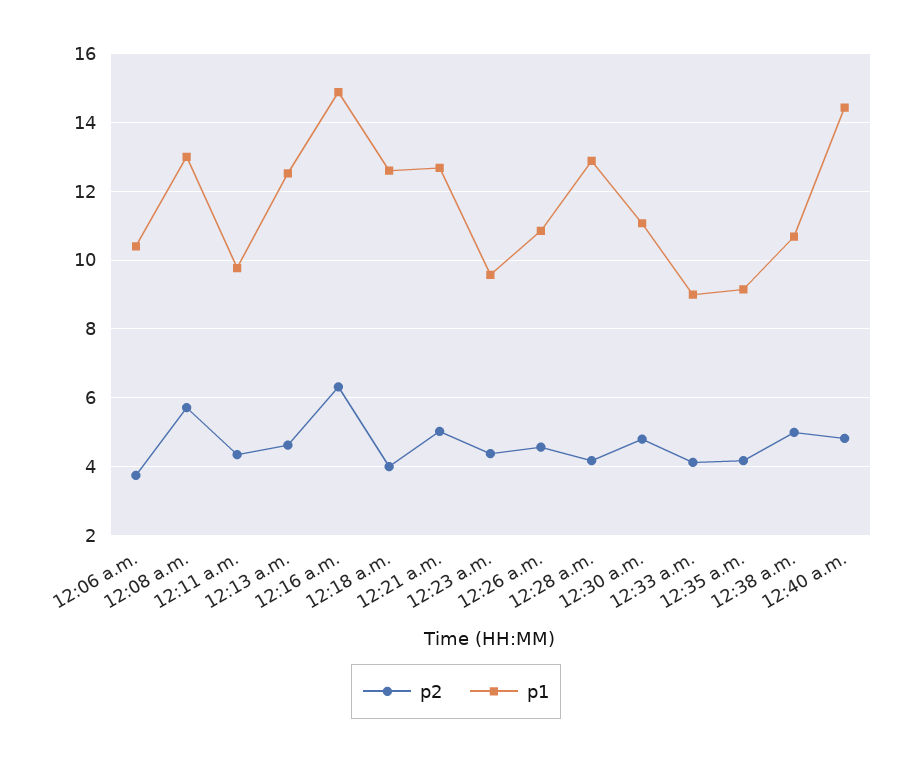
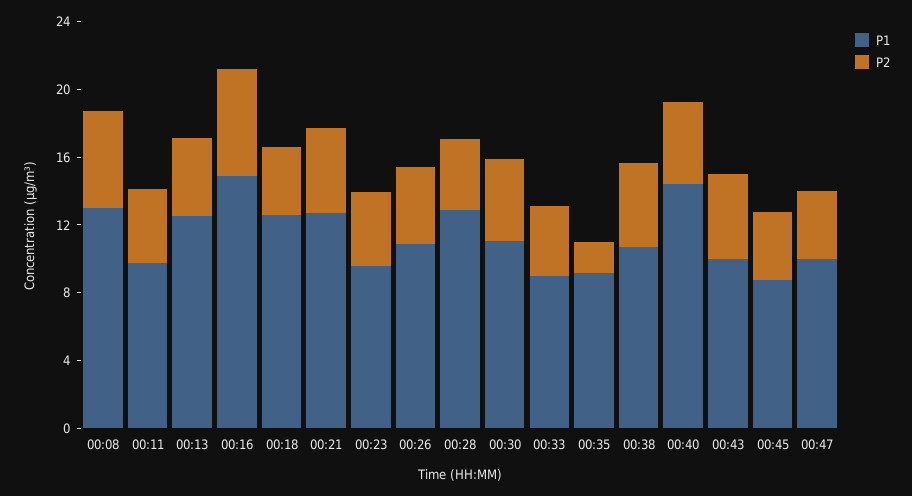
p2, 12:06 a.m.: 3.8 -> none
p1, 12:06 a.m.: 10.4 -> none
p2, 12:35 a.m.: 4.2 -> 2
p1, 00:43: none -> 10
p2, 00:43: none -> 5
p1, 00:45: none -> 9
p2, 00:45: none -> 4
p1, 00:47: none -> 10
p2, 00:47: none -> 4

